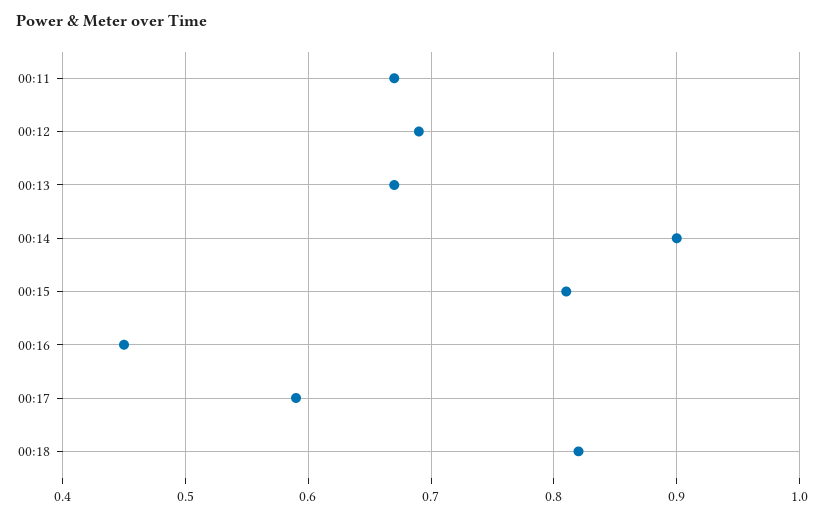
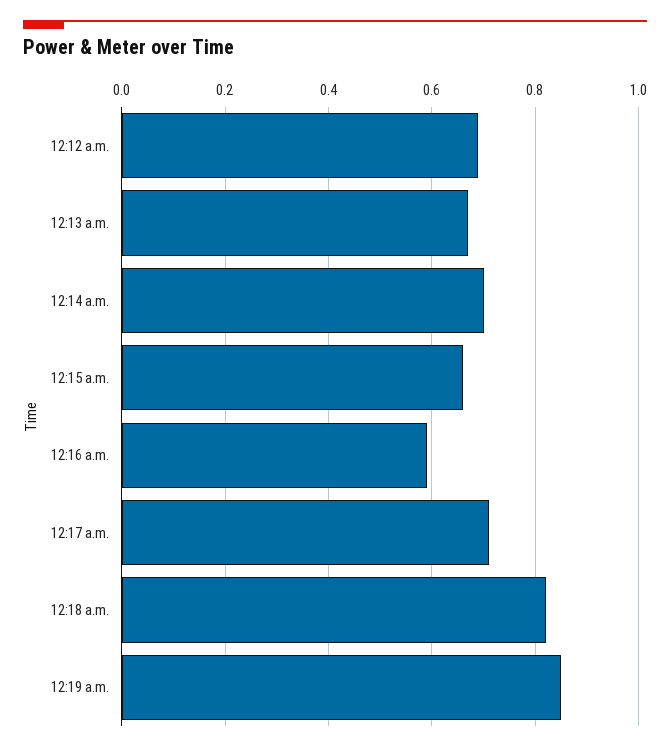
00:11: 0.67 -> none
00:14: 0.9 -> 0.7
00:15: 0.81 -> 0.65
00:16: 0.45 -> 0.6
00:17: 0.59 -> 0.7
12:19 a.m.: none -> 0.85

